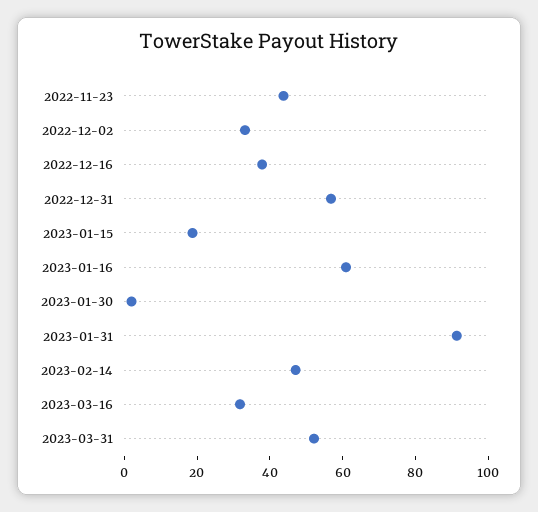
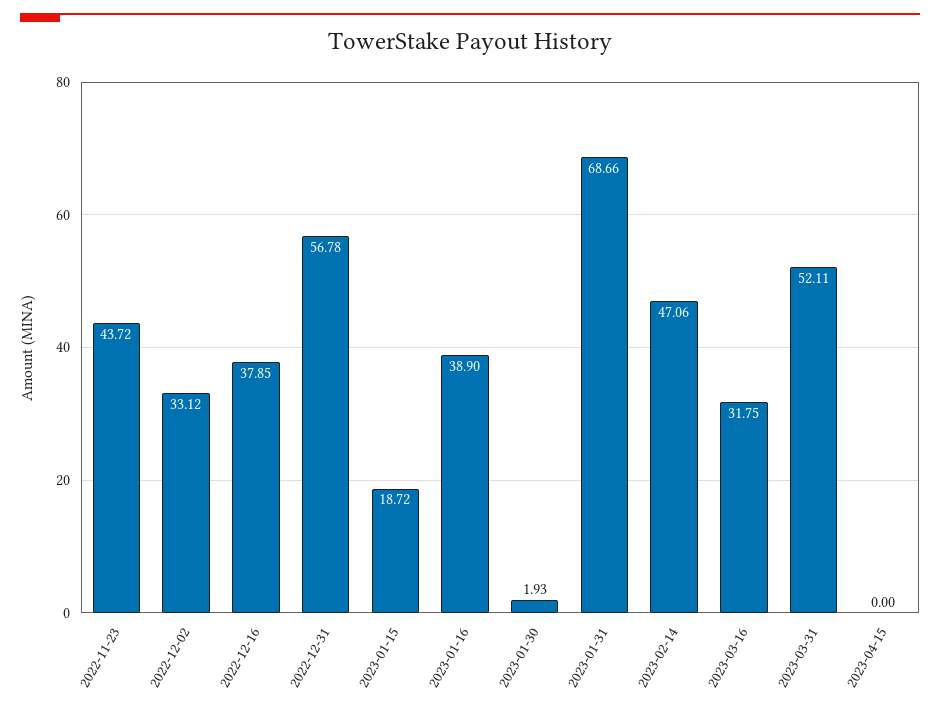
2023-01-16: 60 -> 38.9
2023-01-31: 90 -> 68.66
2023-04-15: none -> 0

